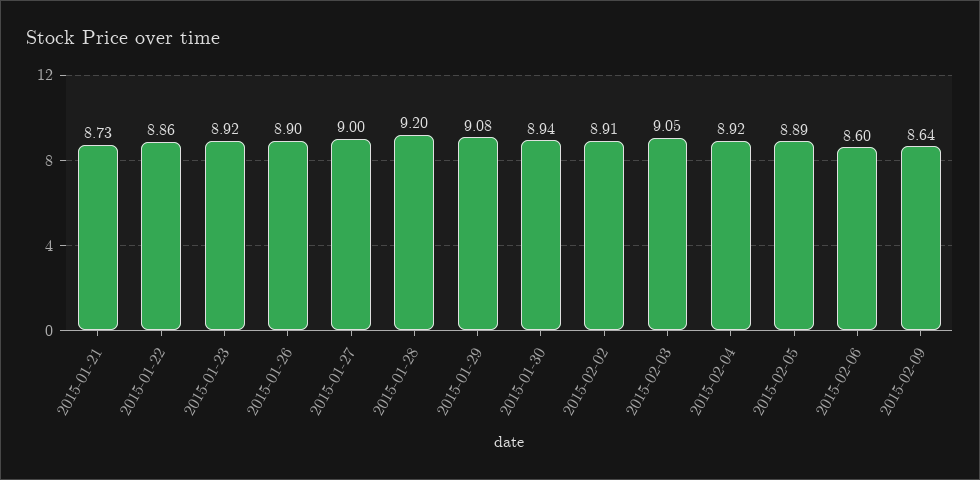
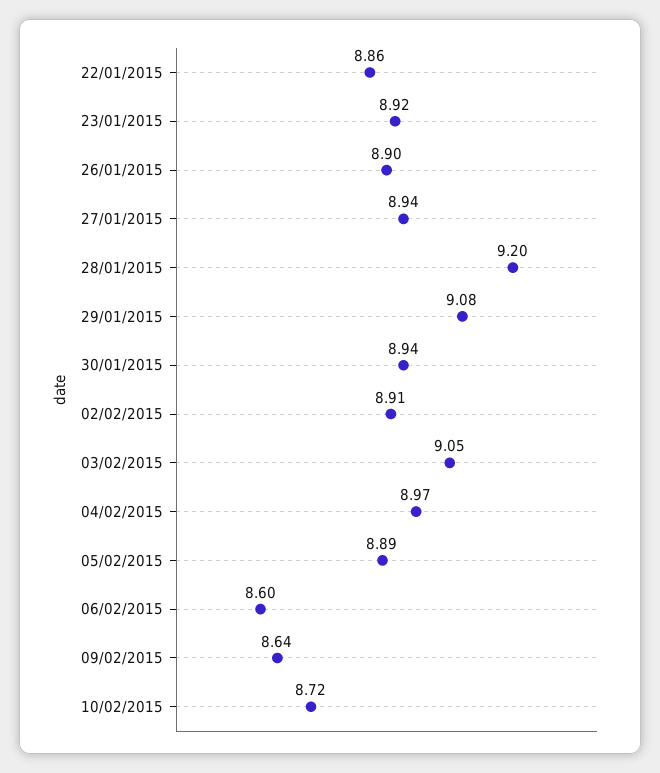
2015-01-21: 8.73 -> none
2015-01-27: 9 -> 8.94
2015-02-04: 8.92 -> 8.97
10/02/2015: none -> 8.72

